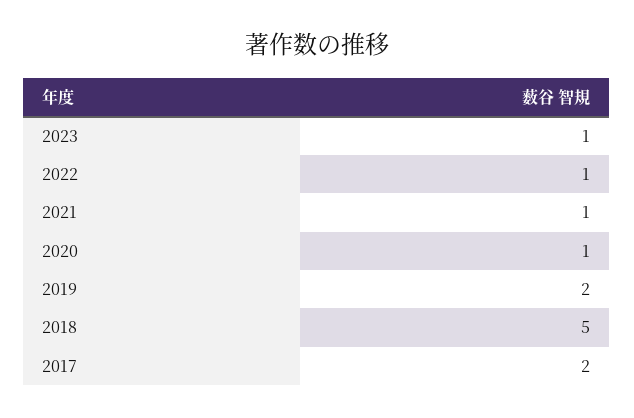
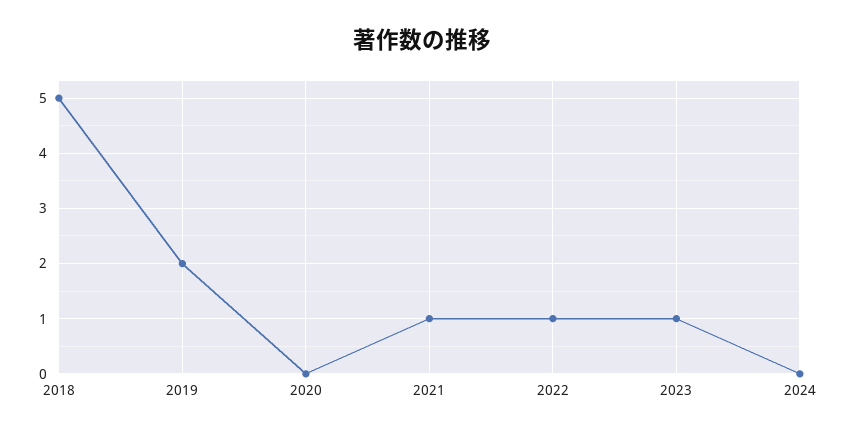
2020: 1 -> 0
2017: 2 -> none
2024: none -> 0

